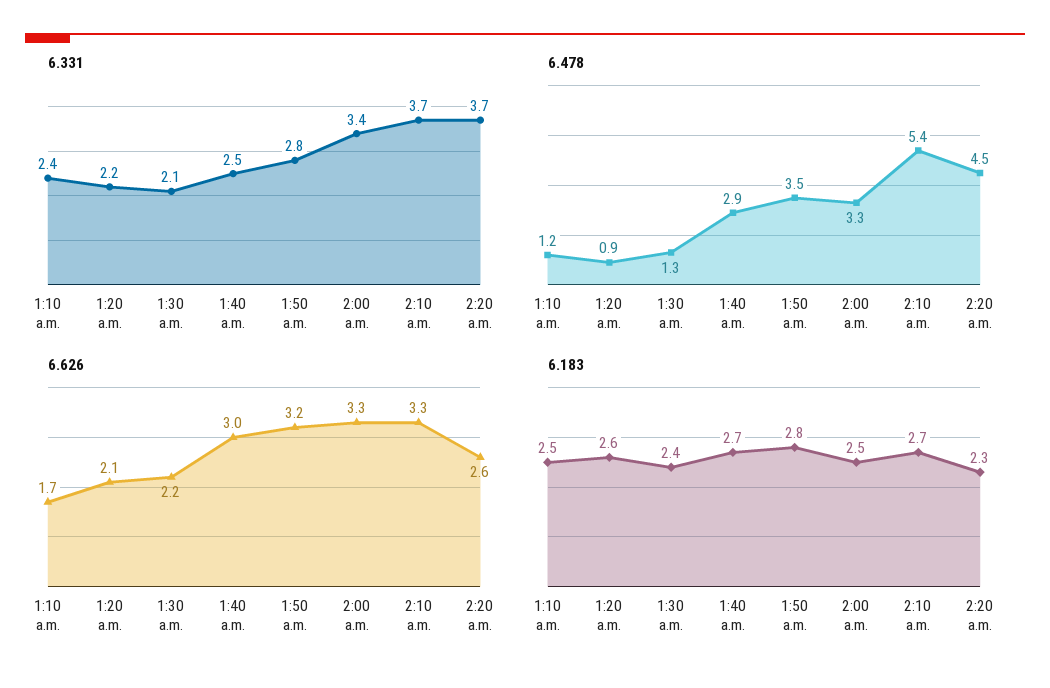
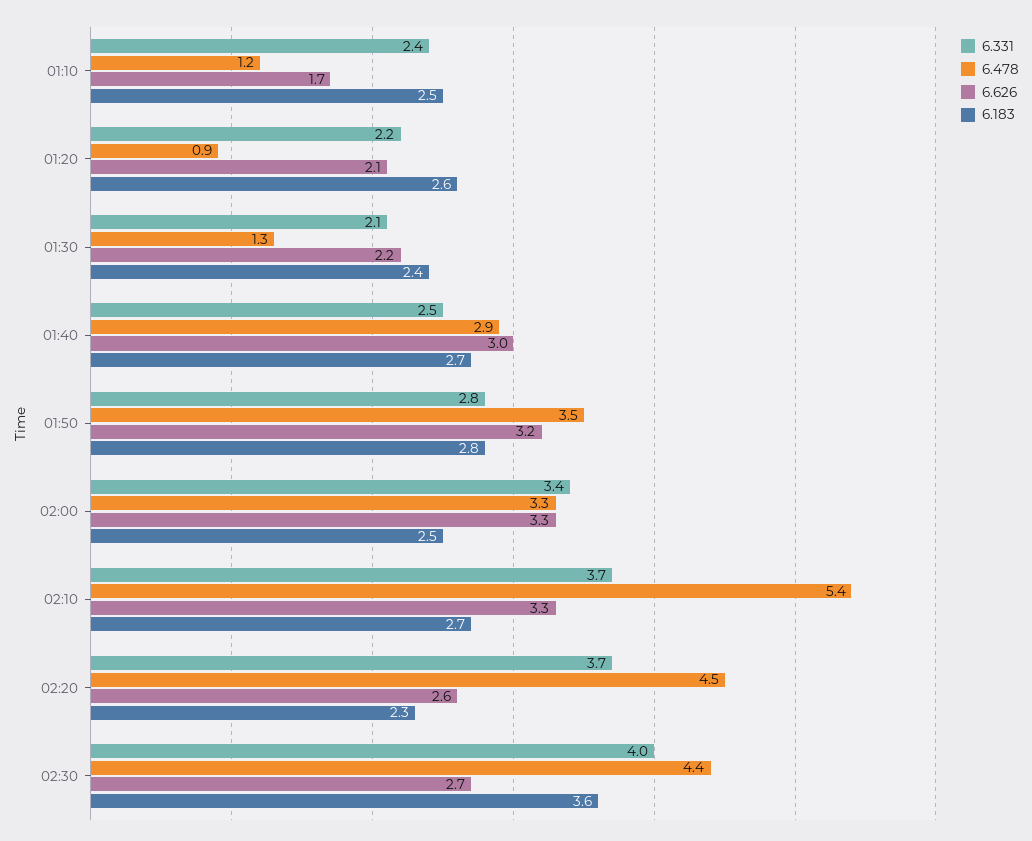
6.331, 02:30: none -> 4
6.478, 02:30: none -> 4.4
6.626, 02:30: none -> 2.7
6.183, 02:30: none -> 3.6

